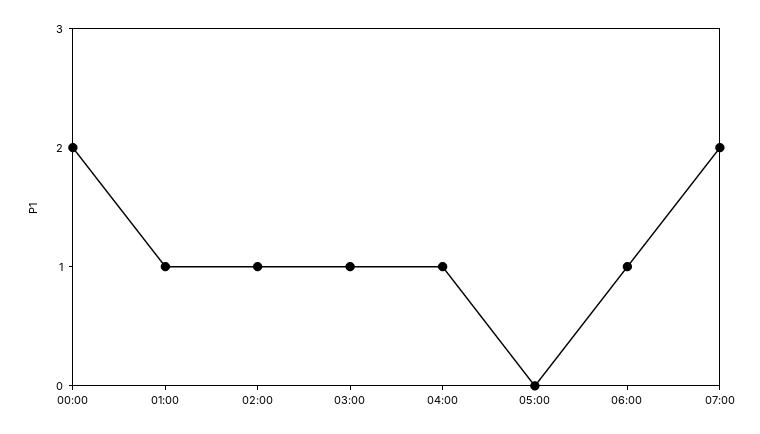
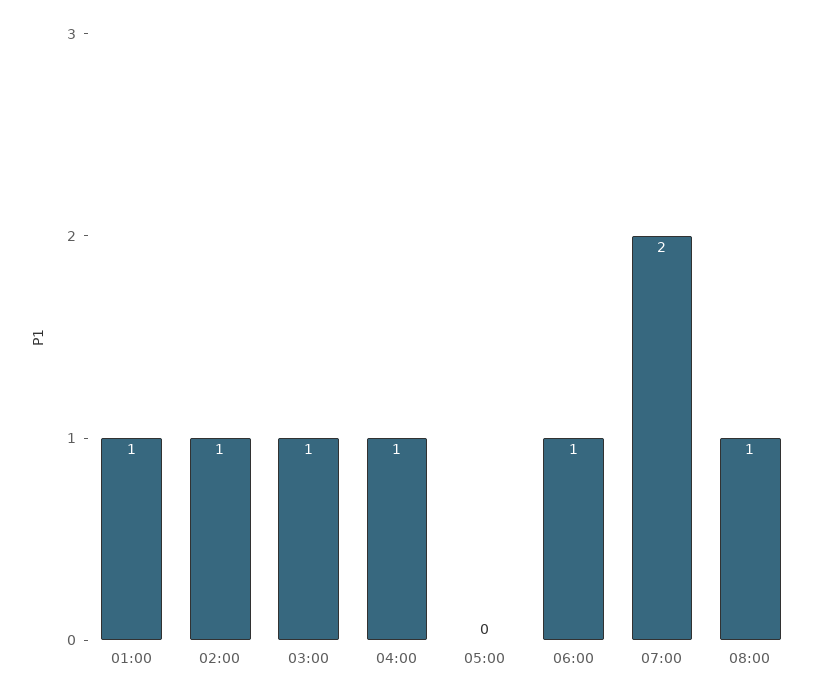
00:00: 2 -> none
08:00: none -> 1

